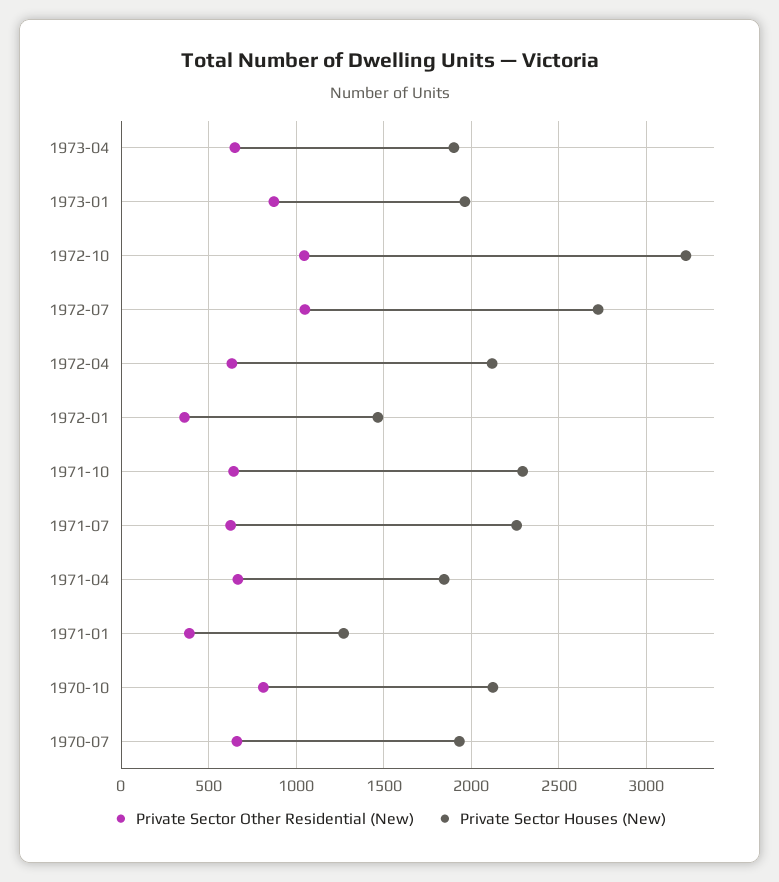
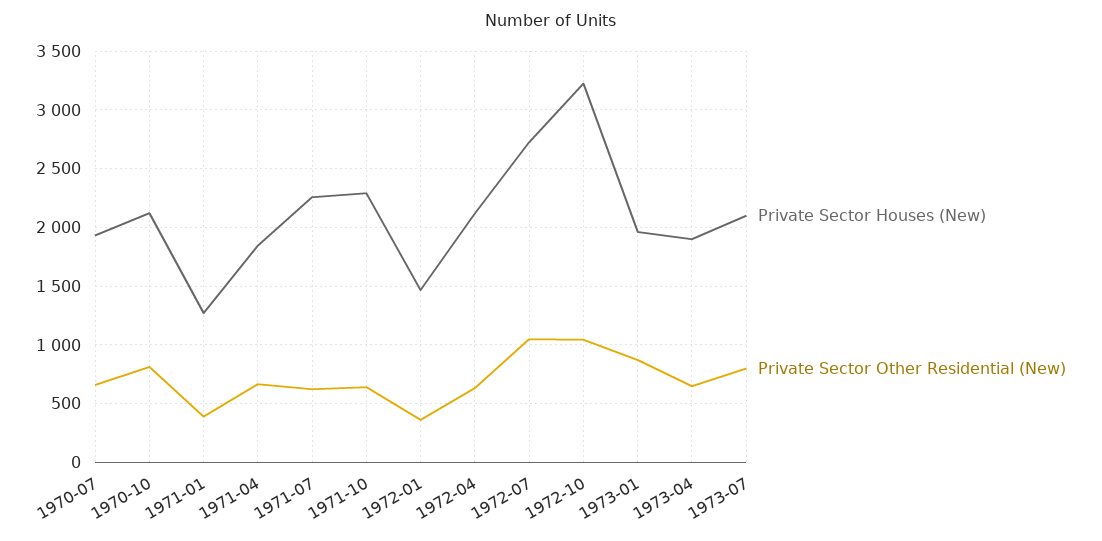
Private Sector Houses (New), 1973-07: none -> 2100
Private Sector Other Residential (New), 1973-07: none -> 800

